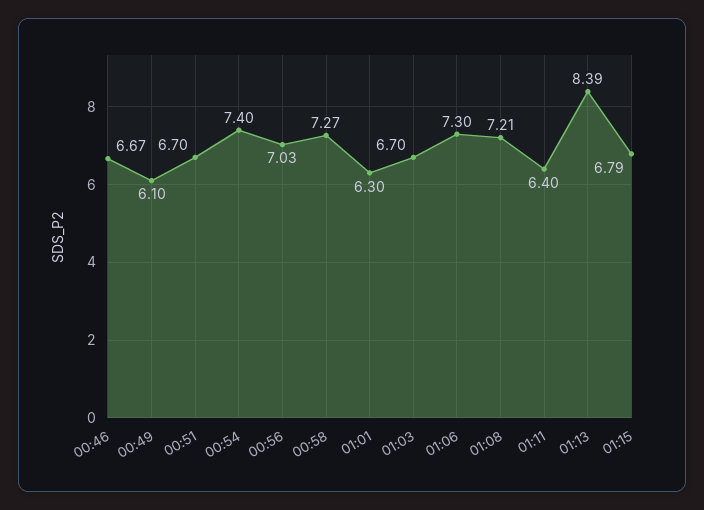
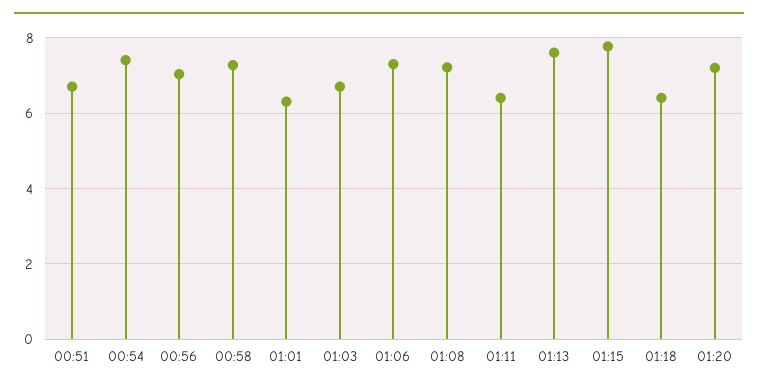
00:46: 6.67 -> none
00:49: 6.1 -> none
01:13: 8.39 -> 7.6
01:15: 6.79 -> 7.8
01:18: none -> 6.4
01:20: none -> 7.2

